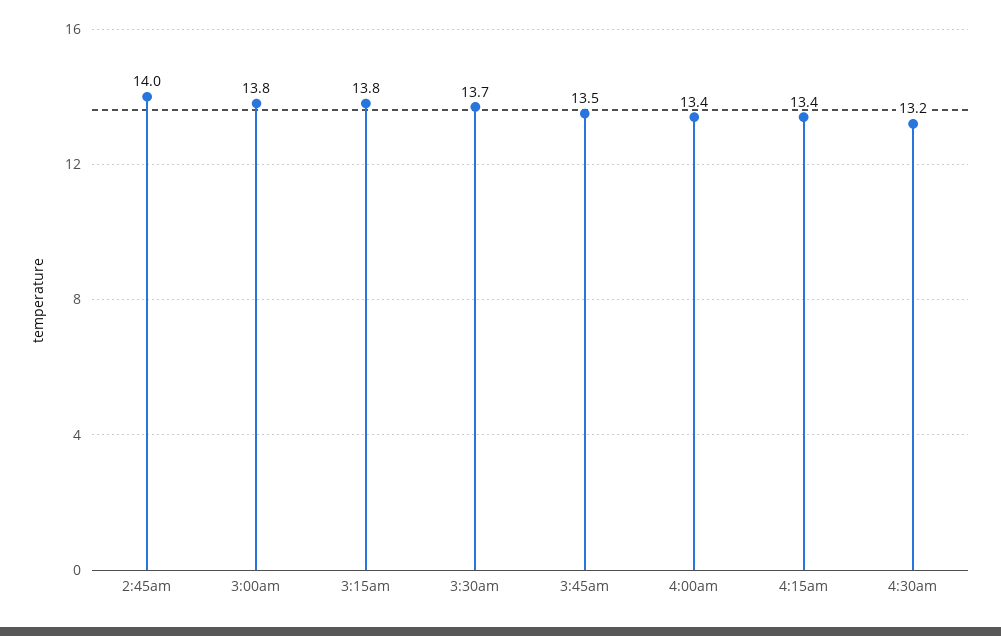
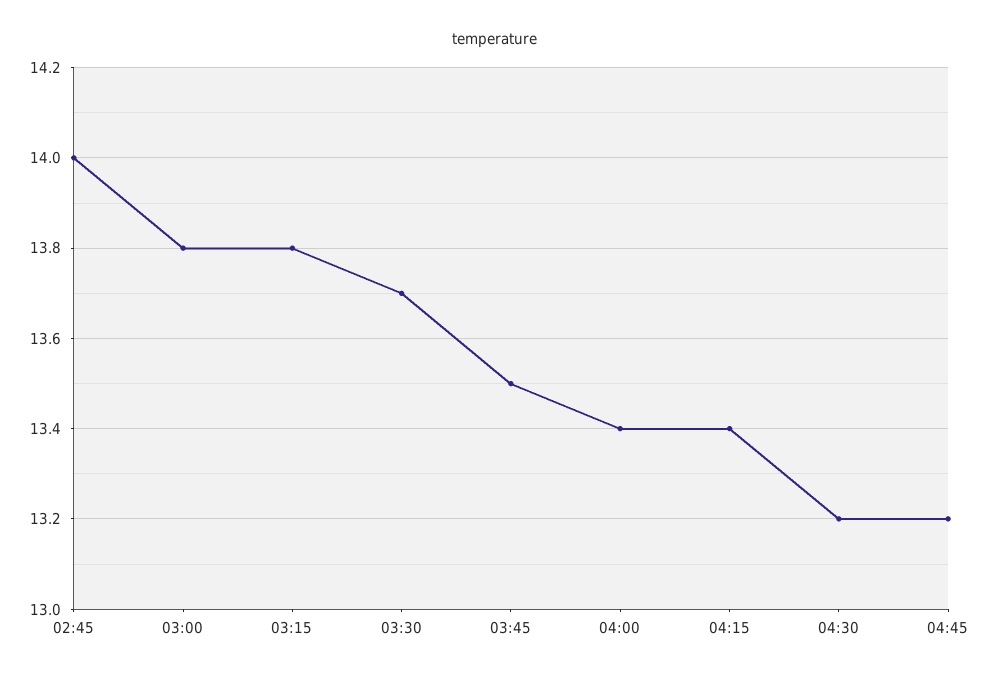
04:45: none -> 13.2

